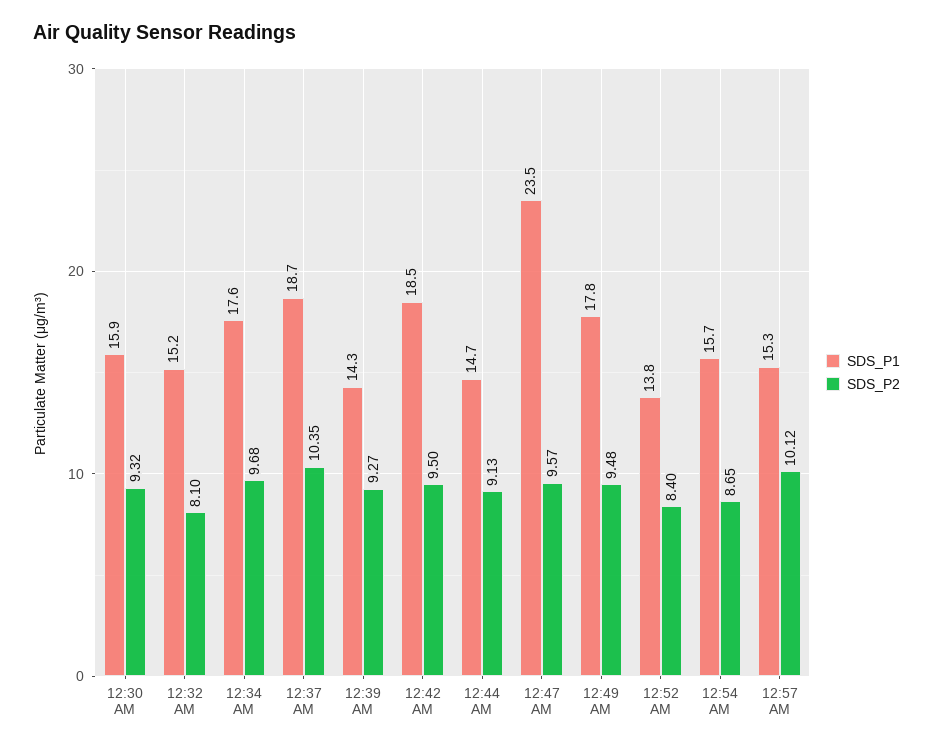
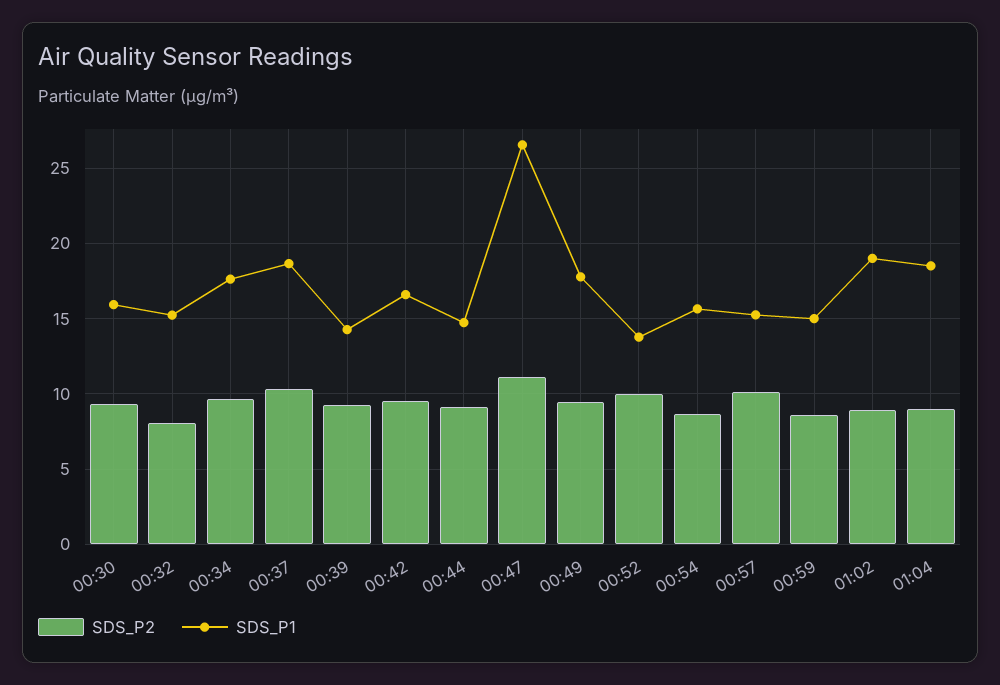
SDS_P1, 12:42 AM: 18.5 -> 16.5
SDS_P1, 12:47 AM: 23.5 -> 26.5
SDS_P2, 12:47 AM: 9.57 -> 11
SDS_P2, 12:52 AM: 8.4 -> 10
SDS_P2, 00:59: none -> 8.5
SDS_P1, 00:59: none -> 15
SDS_P2, 01:02: none -> 9
SDS_P1, 01:02: none -> 19
SDS_P2, 01:04: none -> 9
SDS_P1, 01:04: none -> 18.5

